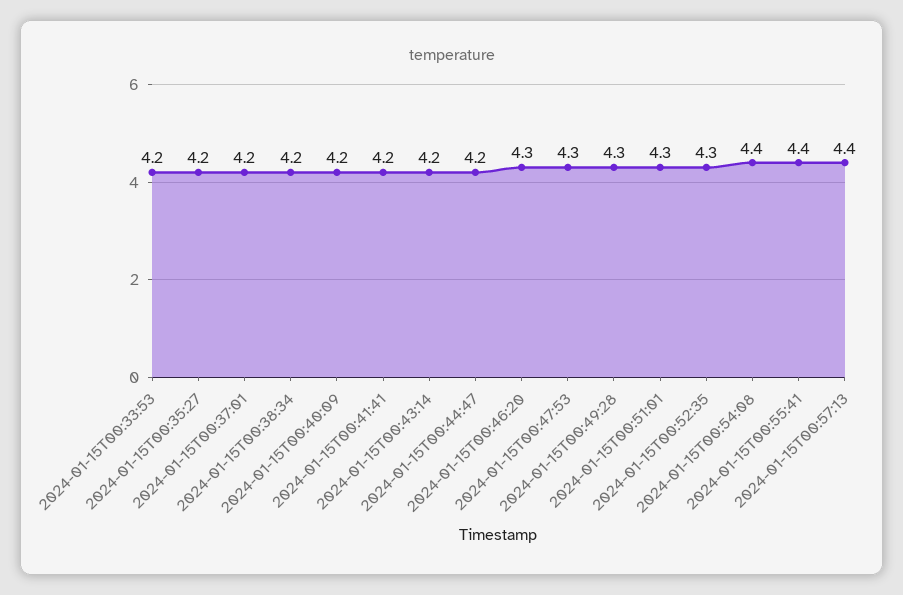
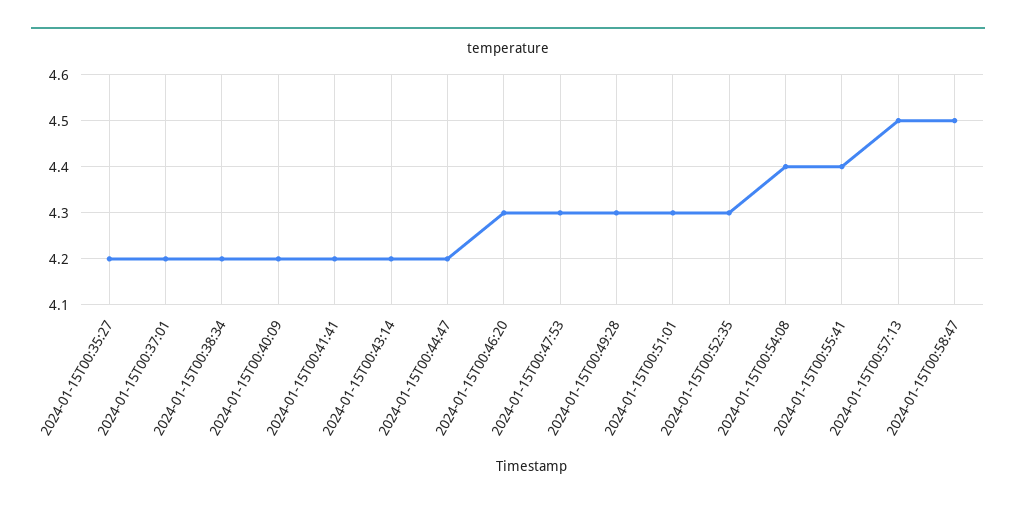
2024-01-15T00:33:53: 4.2 -> none
2024-01-15T00:57:13: 4.4 -> 4.5
2024-01-15T00:58:47: none -> 4.5

